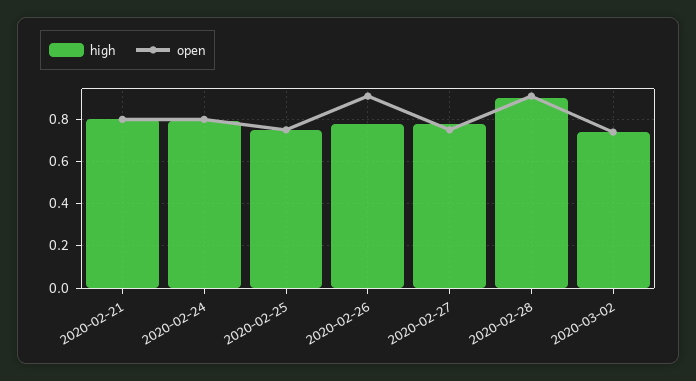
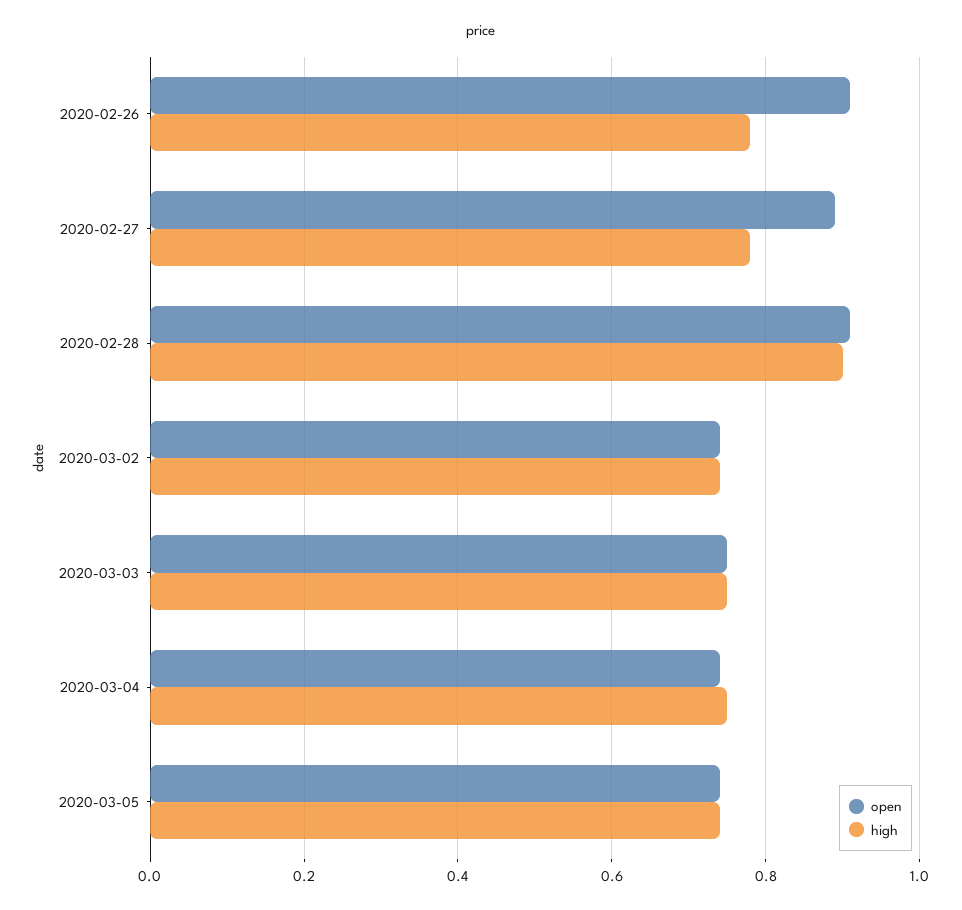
high, 2020-02-21: 0.8 -> none
open, 2020-02-21: 0.8 -> none
high, 2020-02-24: 0.8 -> none
open, 2020-02-24: 0.8 -> none
high, 2020-02-25: 0.75 -> none
open, 2020-02-25: 0.75 -> none
open, 2020-02-27: 0.75 -> 0.9
open, 2020-03-03: none -> 0.75
high, 2020-03-03: none -> 0.75
open, 2020-03-04: none -> 0.75
high, 2020-03-04: none -> 0.75
open, 2020-03-05: none -> 0.75
high, 2020-03-05: none -> 0.75

